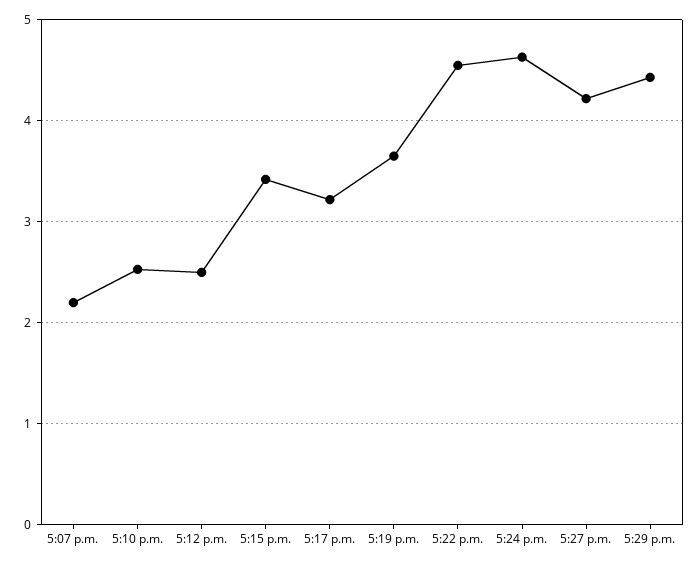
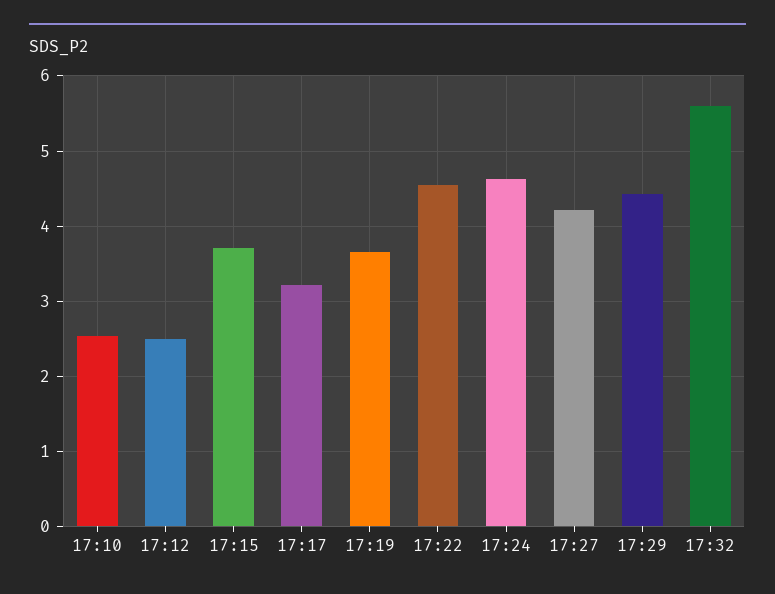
5:07 p.m.: 2.2 -> none
5:15 p.m.: 3.4 -> 3.7
17:32: none -> 5.6

